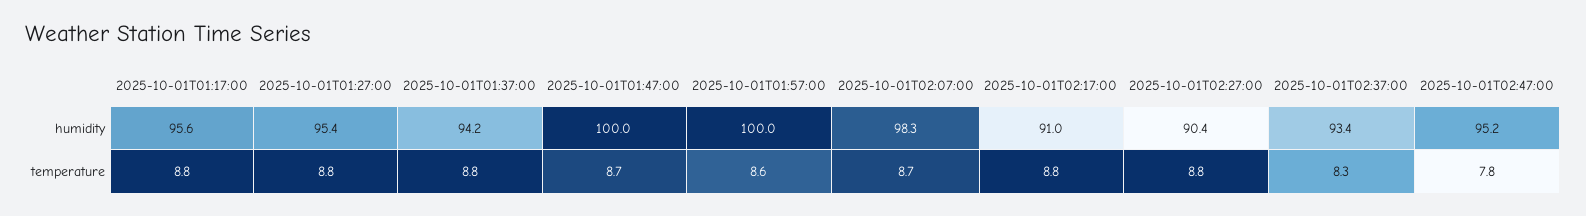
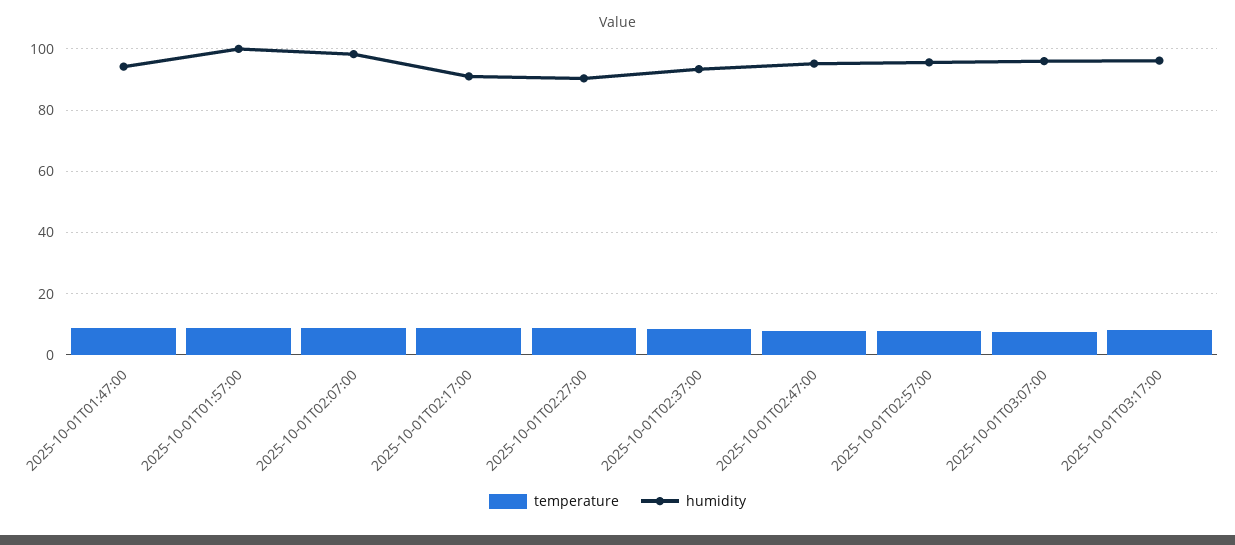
humidity, 2025-10-01T01:17:00: 95.6 -> none
humidity, 2025-10-01T01:27:00: 95.4 -> none
humidity, 2025-10-01T01:37:00: 94.2 -> none
humidity, 2025-10-01T01:47:00: 100 -> 94
temperature, 2025-10-01T01:17:00: 8.8 -> none
temperature, 2025-10-01T01:27:00: 8.8 -> none
temperature, 2025-10-01T01:37:00: 8.8 -> none
temperature, 2025-10-01T02:57:00: none -> 8
humidity, 2025-10-01T02:57:00: none -> 96
temperature, 2025-10-01T03:07:00: none -> 8
humidity, 2025-10-01T03:07:00: none -> 96
temperature, 2025-10-01T03:17:00: none -> 8
humidity, 2025-10-01T03:17:00: none -> 96

